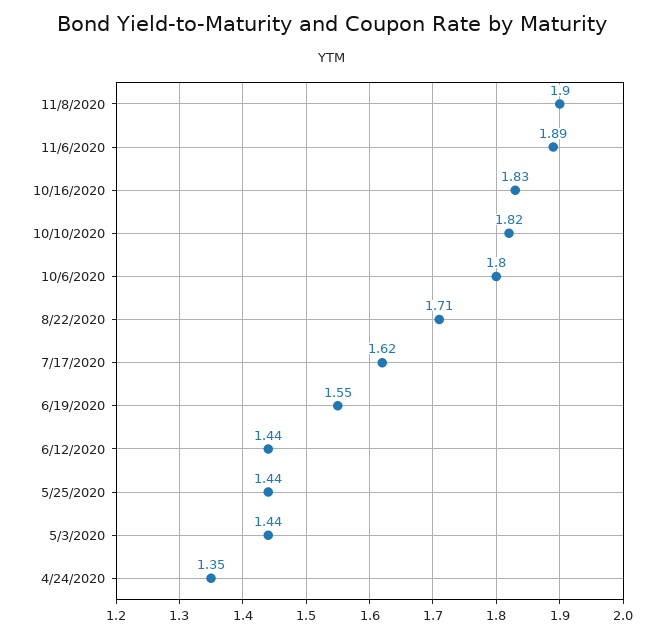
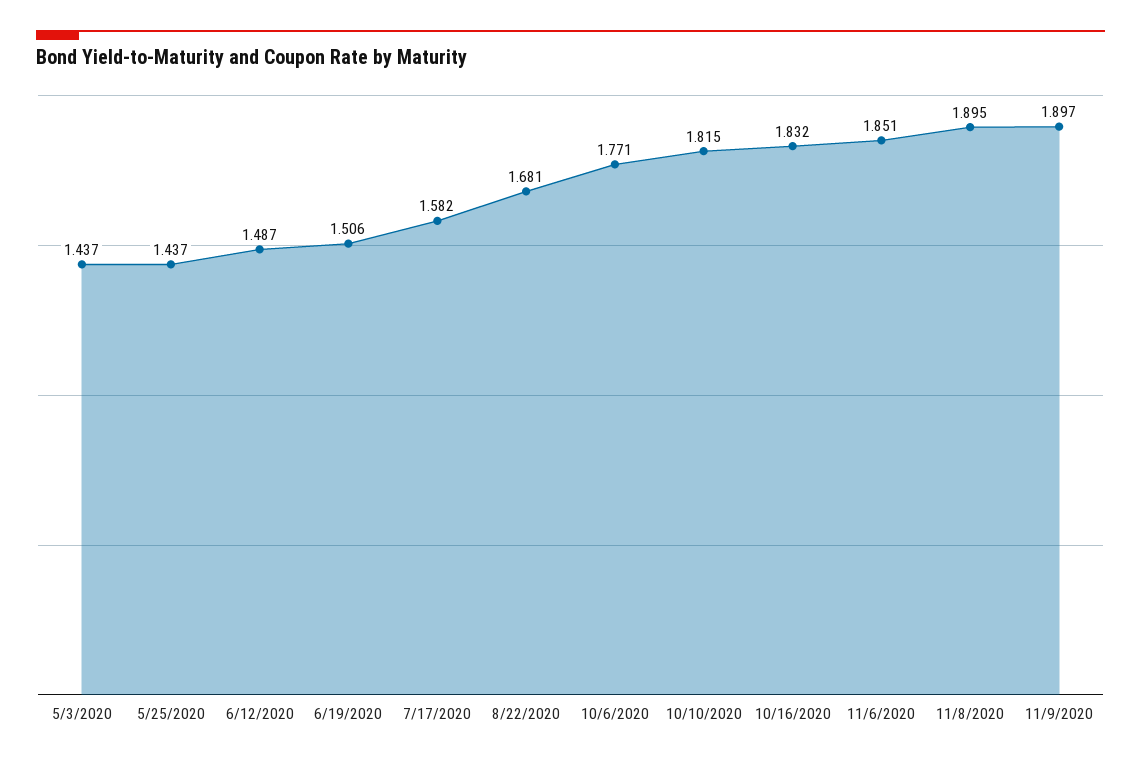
11/6/2020: 1.89 -> 1.851
10/6/2020: 1.8 -> 1.771
8/22/2020: 1.71 -> 1.681
7/17/2020: 1.62 -> 1.582
6/19/2020: 1.55 -> 1.506
6/12/2020: 1.44 -> 1.487
4/24/2020: 1.35 -> none
11/9/2020: none -> 1.897

